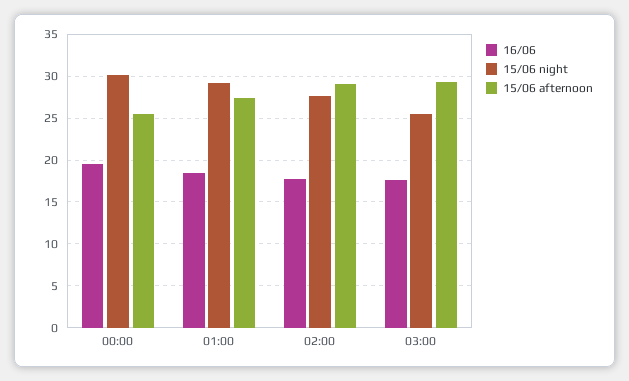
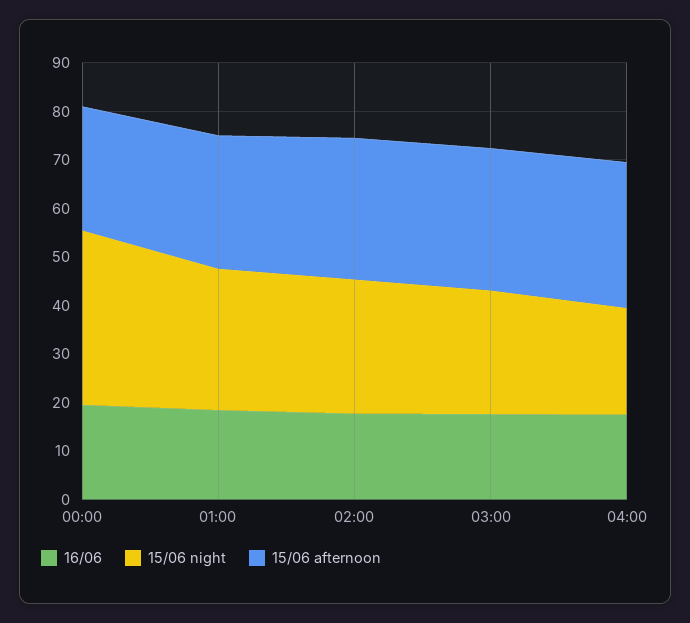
15/06 night, 00:00: 30 -> 36
16/06, 04:00: none -> 18
15/06 night, 04:00: none -> 22
15/06 afternoon, 04:00: none -> 30

